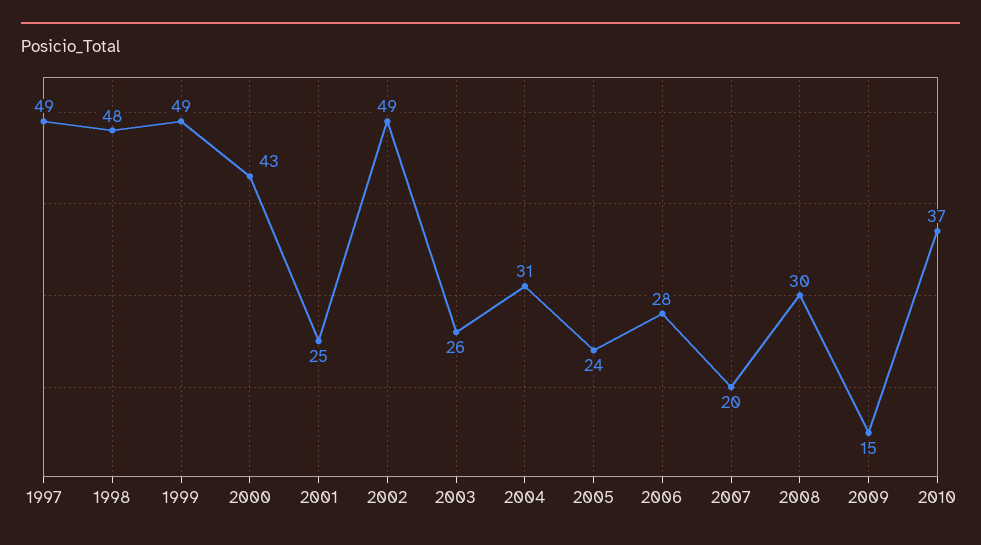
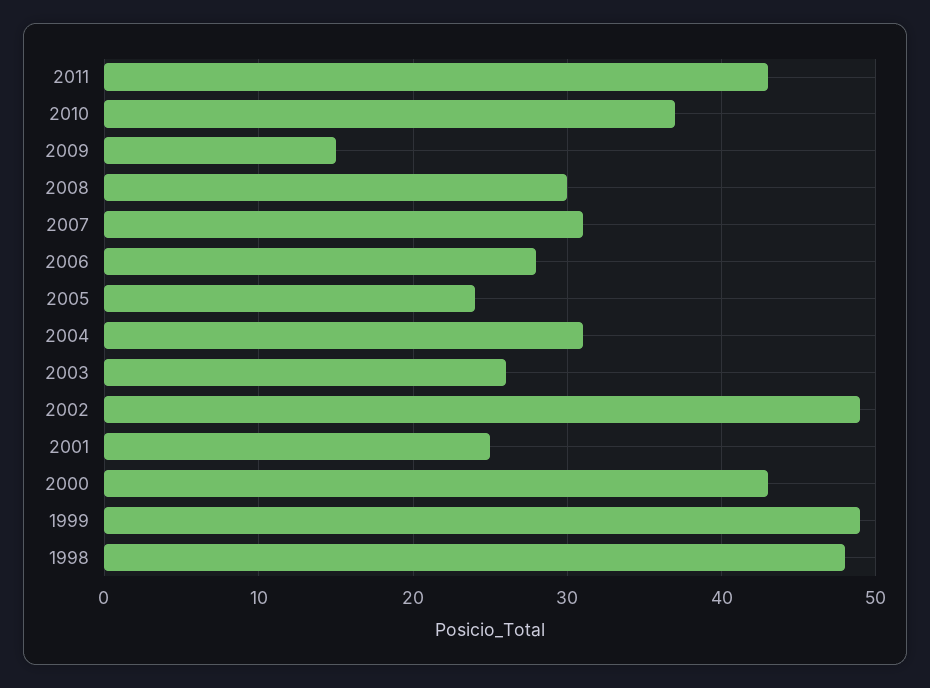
1997: 49 -> none
2007: 20 -> 31
2011: none -> 43

